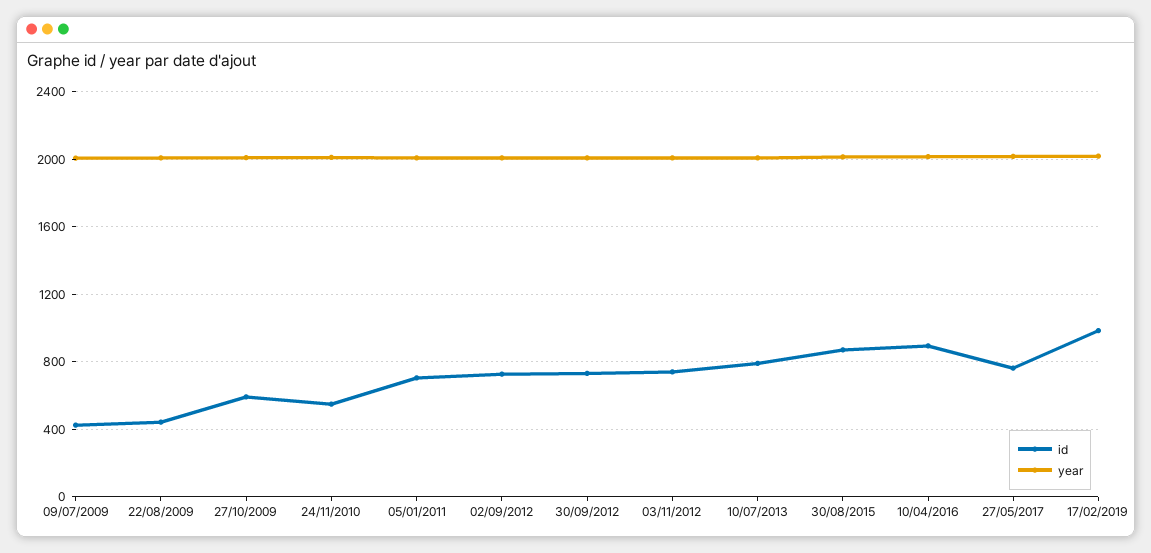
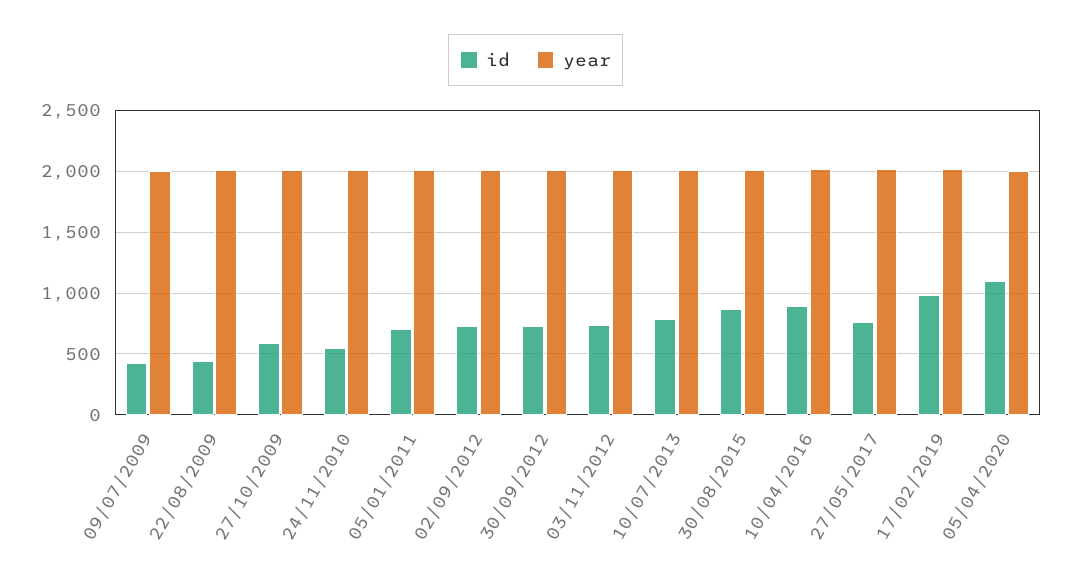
id, 05/04/2020: none -> 1100
year, 05/04/2020: none -> 2000

